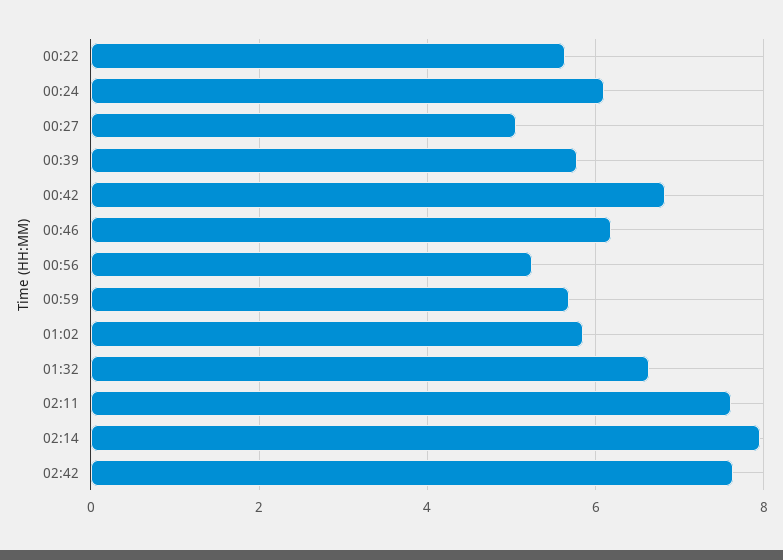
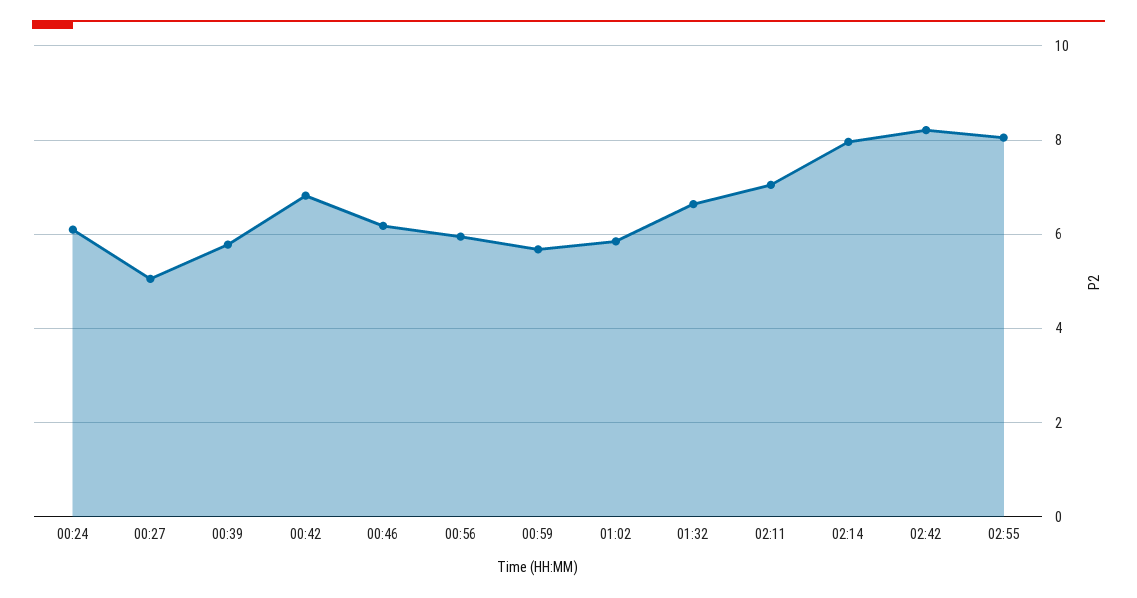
00:22: 5.6 -> none
00:56: 5.2 -> 6
02:11: 7.6 -> 7
02:42: 7.6 -> 8.2
02:55: none -> 8

